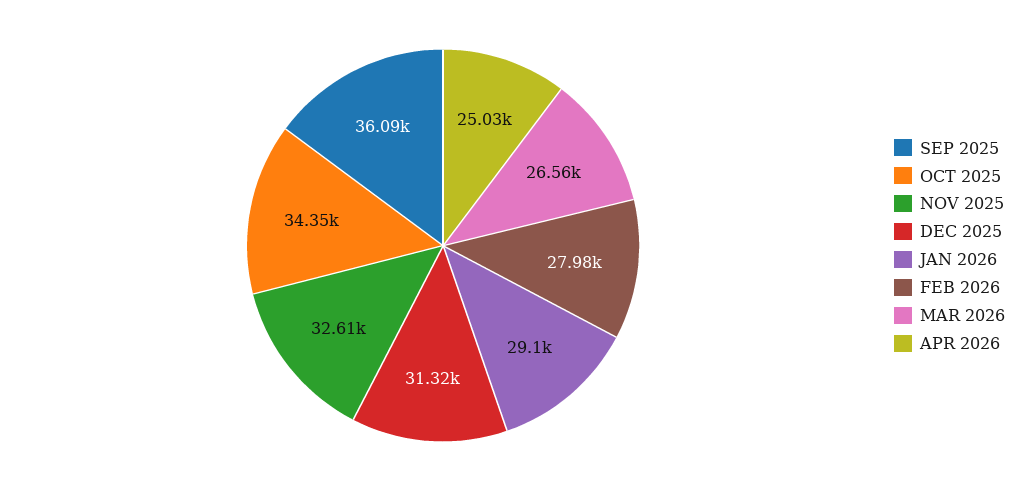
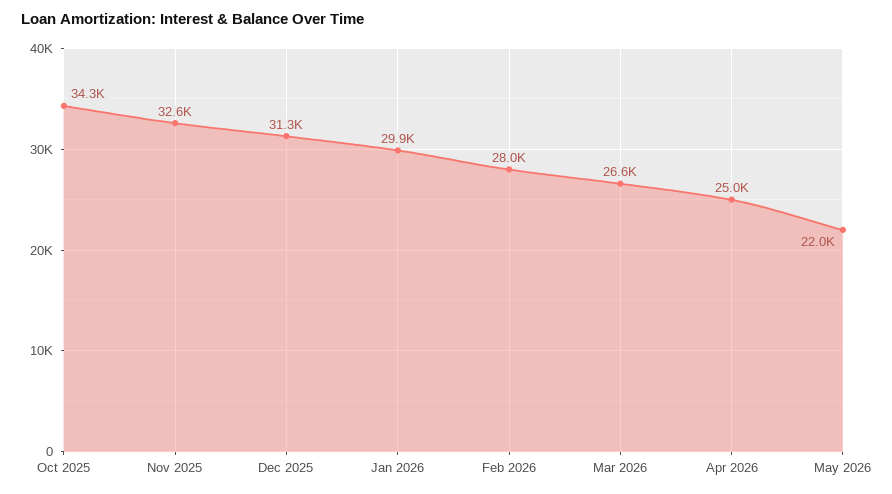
SEP 2025: 36090 -> none
JAN 2026: 29100 -> 29900
May 2026: none -> 22000

